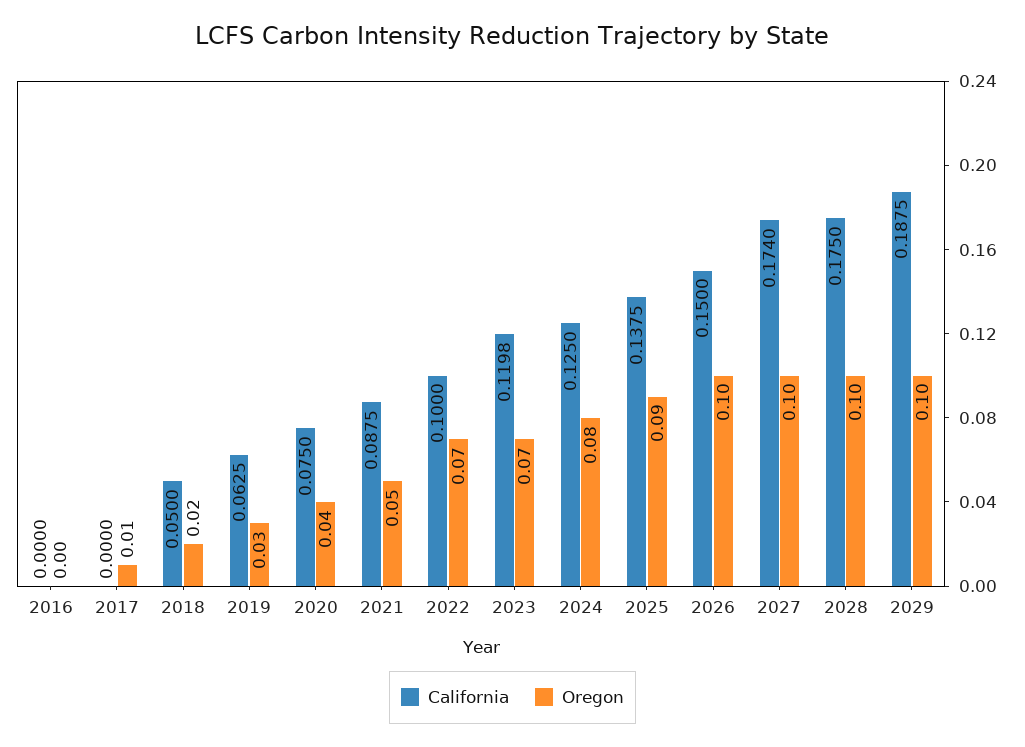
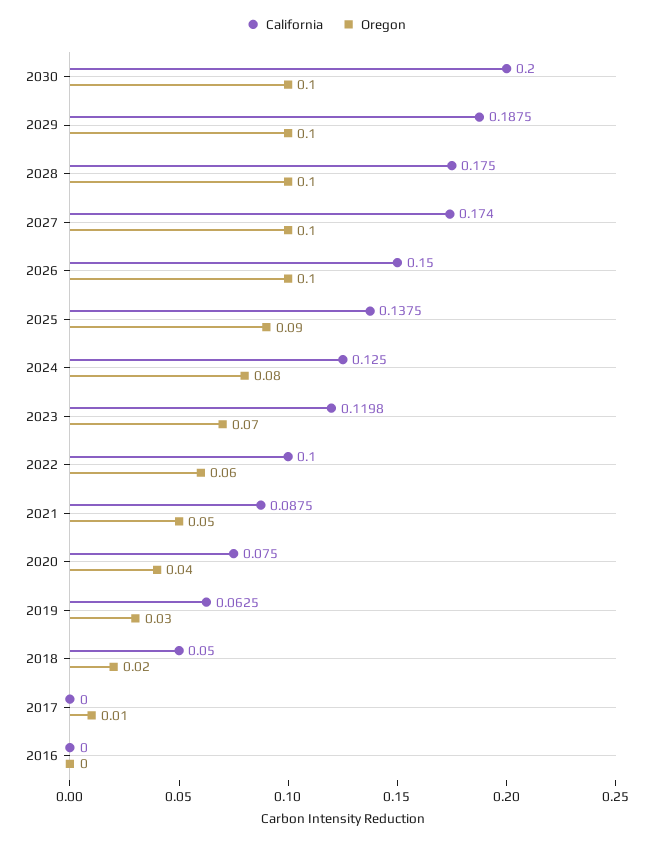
Oregon, 2022: 0.07 -> 0.06
California, 2030: none -> 0.2
Oregon, 2030: none -> 0.1

